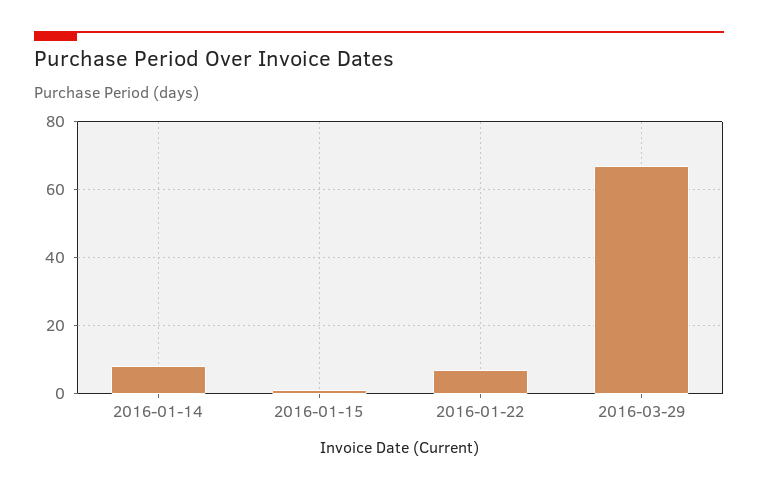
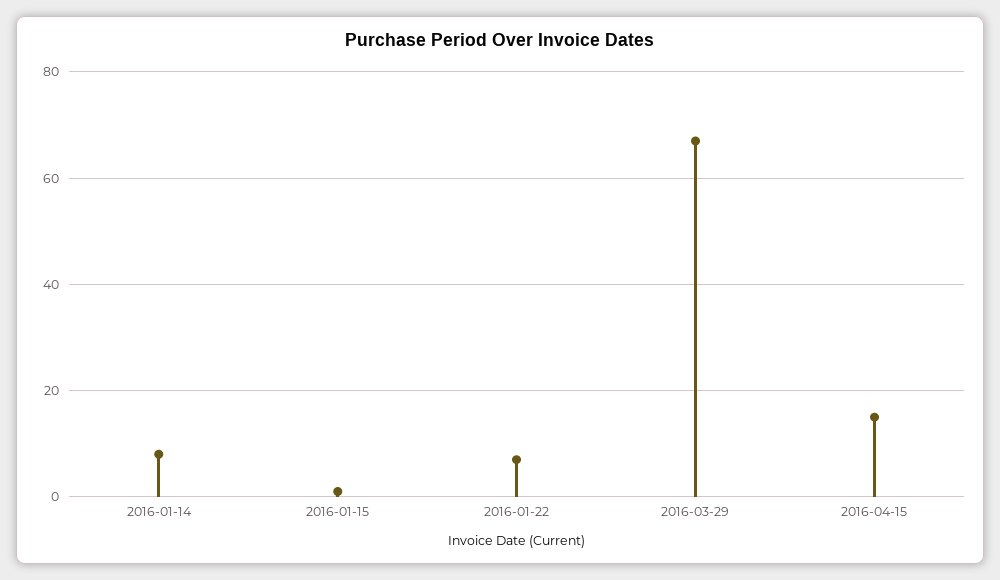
2016-04-15: none -> 15

